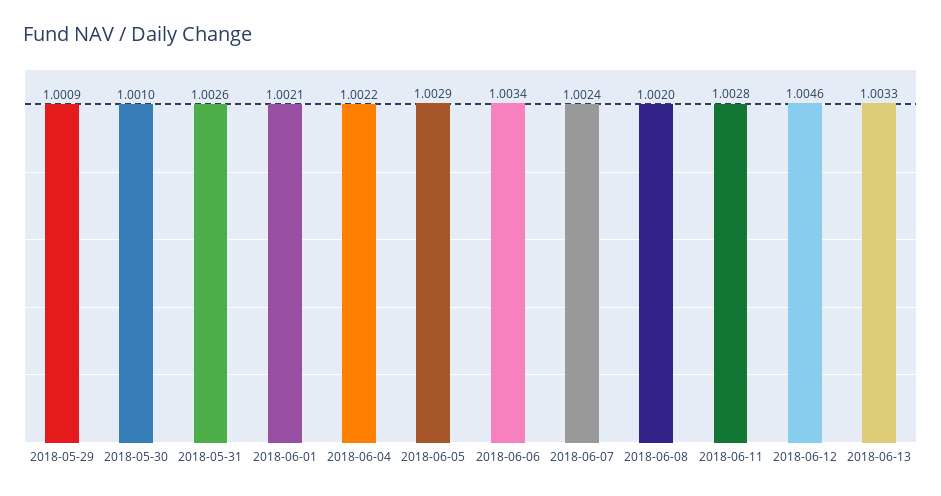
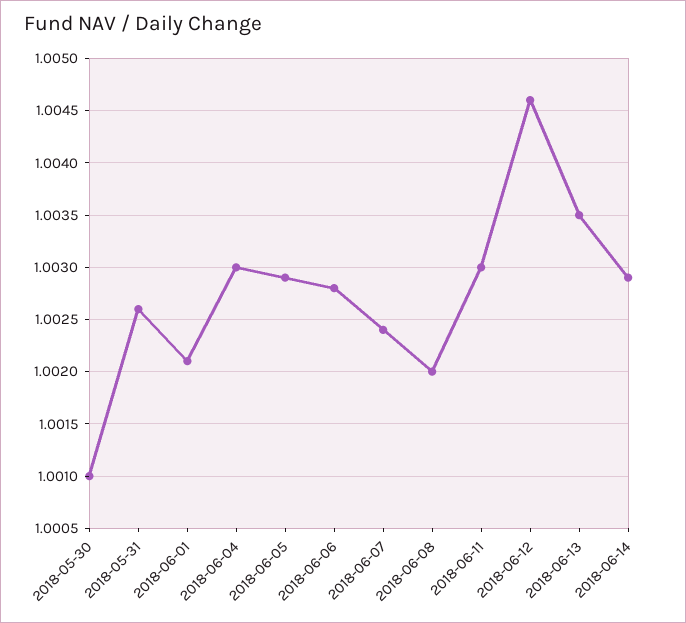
2018-05-29: 1.0009 -> none
2018-06-04: 1.0022 -> 1.003
2018-06-06: 1.0034 -> 1.0028
2018-06-11: 1.0028 -> 1.003
2018-06-13: 1.0033 -> 1.0035
2018-06-14: none -> 1.0029

